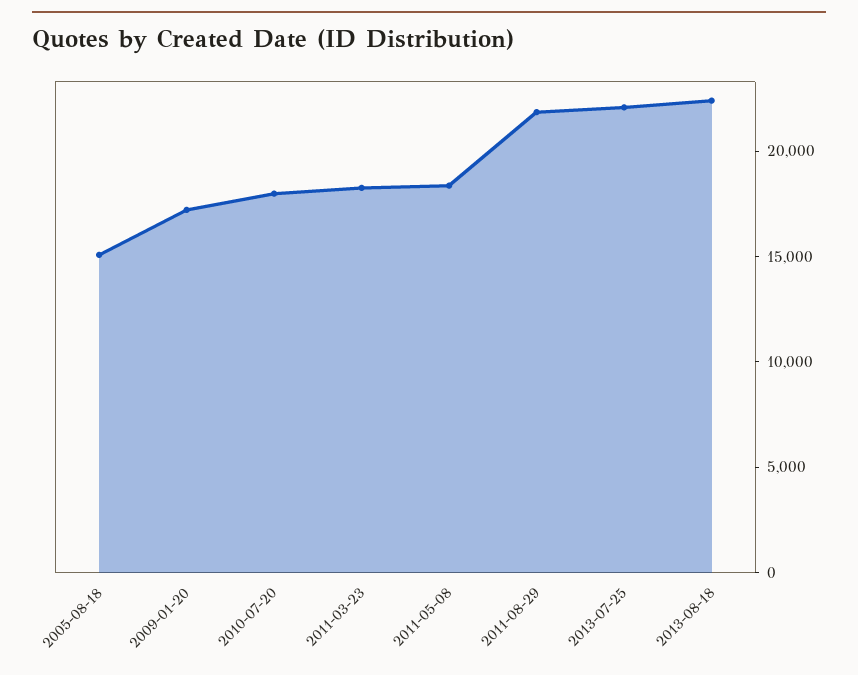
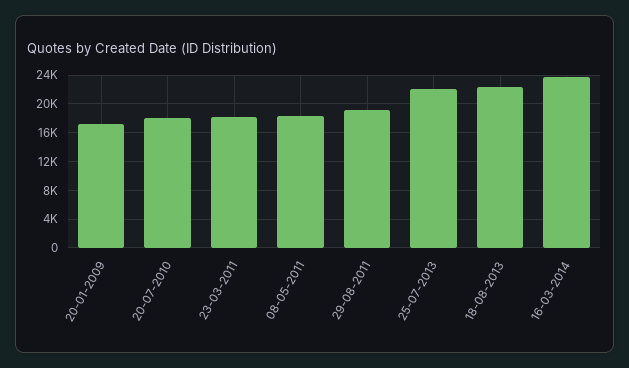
2005-08-18: 15000 -> none
2011-08-29: 22000 -> 19000
16-03-2014: none -> 24000

